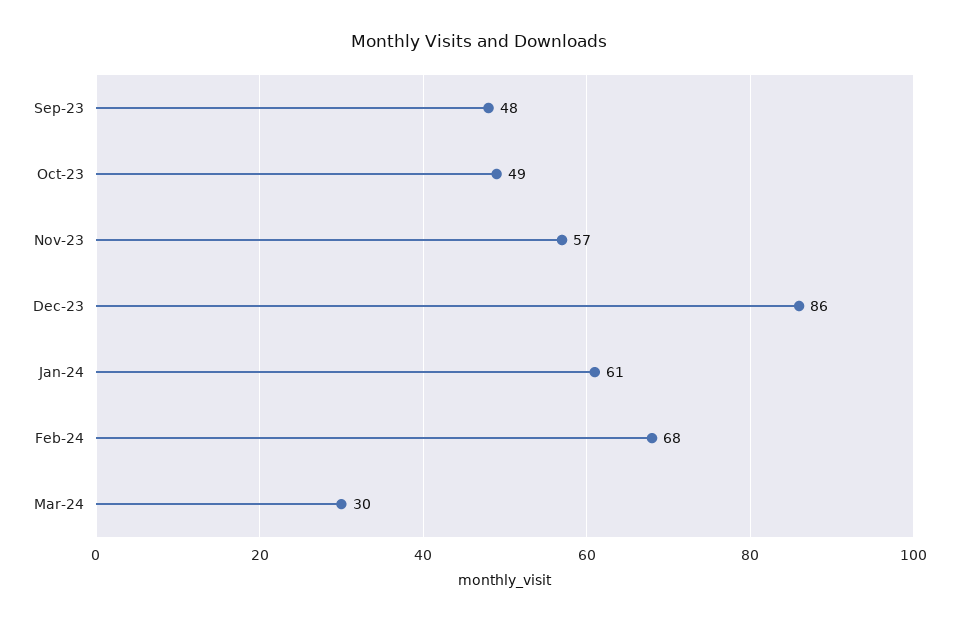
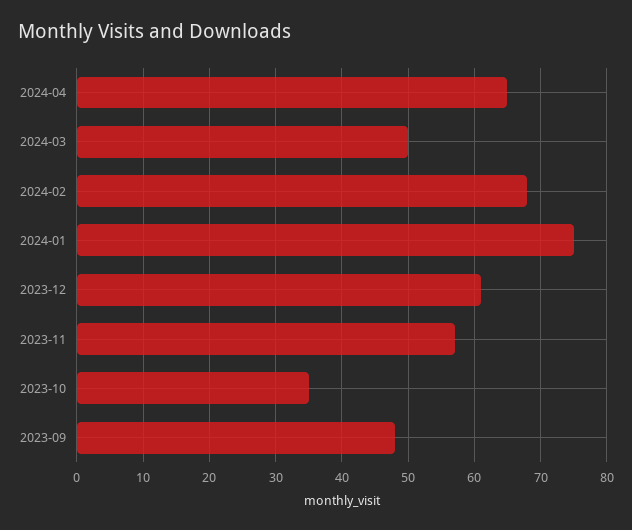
Oct-23: 49 -> 35
Dec-23: 86 -> 61
Jan-24: 61 -> 75
Mar-24: 30 -> 50
2024-04: none -> 65

